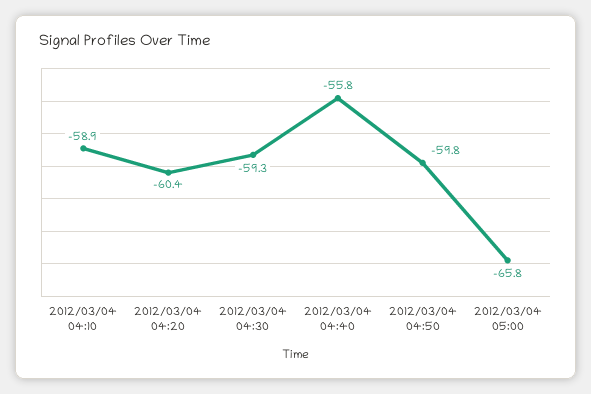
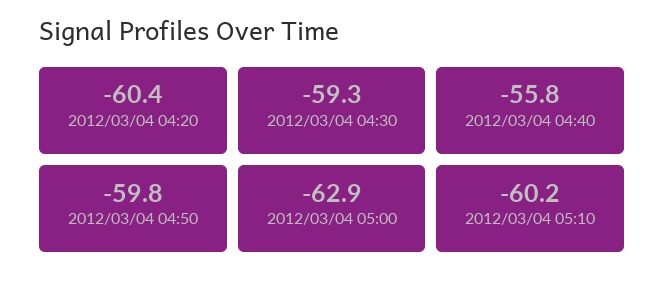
2012/03/04 04:10: -58.9 -> none
2012/03/04 05:00: -65.8 -> -62.9
2012/03/04 05:10: none -> -60.2

